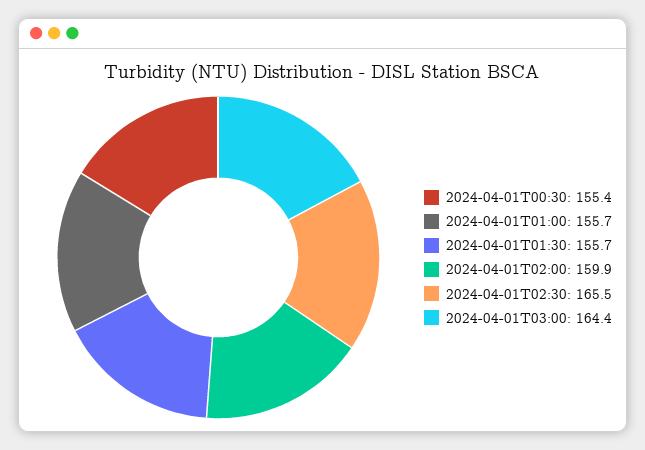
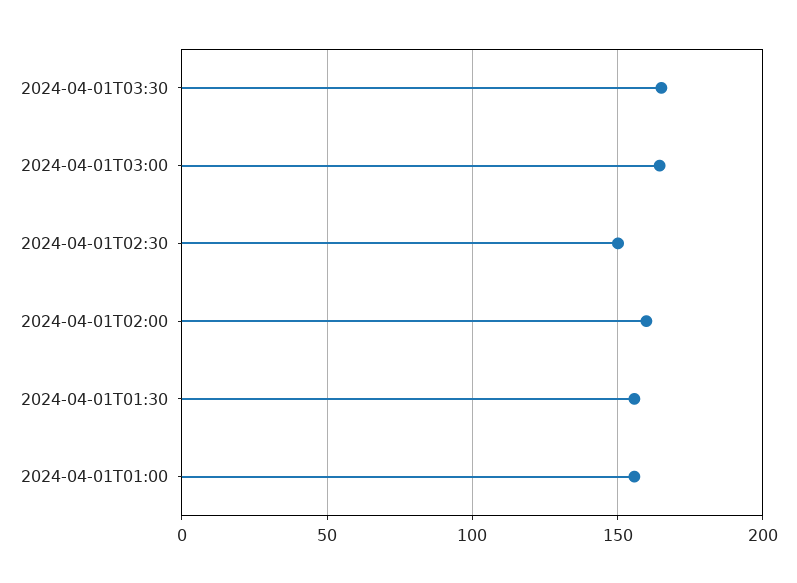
2024-04-01T00:30: 155.4 -> none
2024-04-01T02:30: 165.5 -> 150
2024-04-01T03:30: none -> 165

